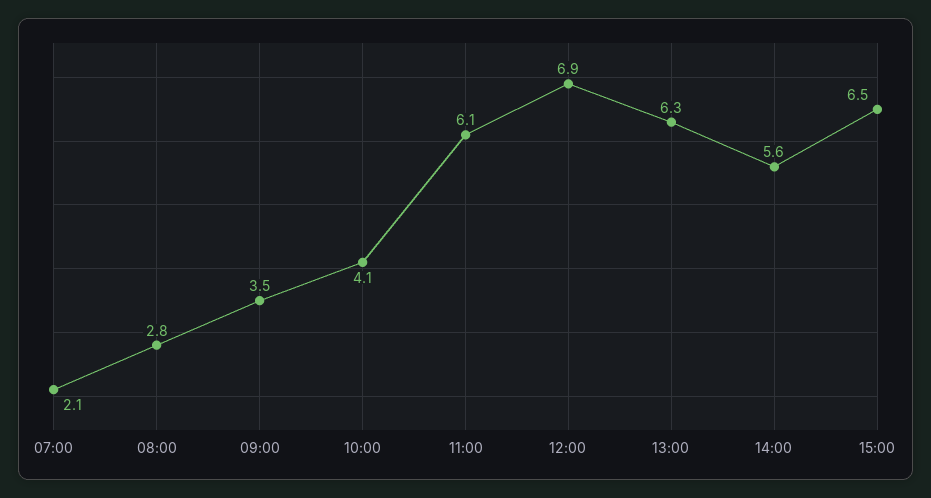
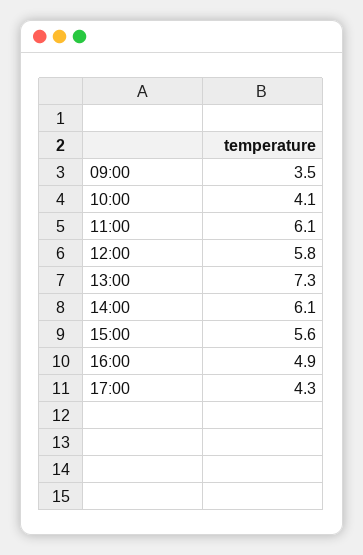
07:00: 2.1 -> none
08:00: 2.8 -> none
12:00: 6.9 -> 5.8
13:00: 6.3 -> 7.3
14:00: 5.6 -> 6.1
15:00: 6.5 -> 5.6
16:00: none -> 4.9
17:00: none -> 4.3

